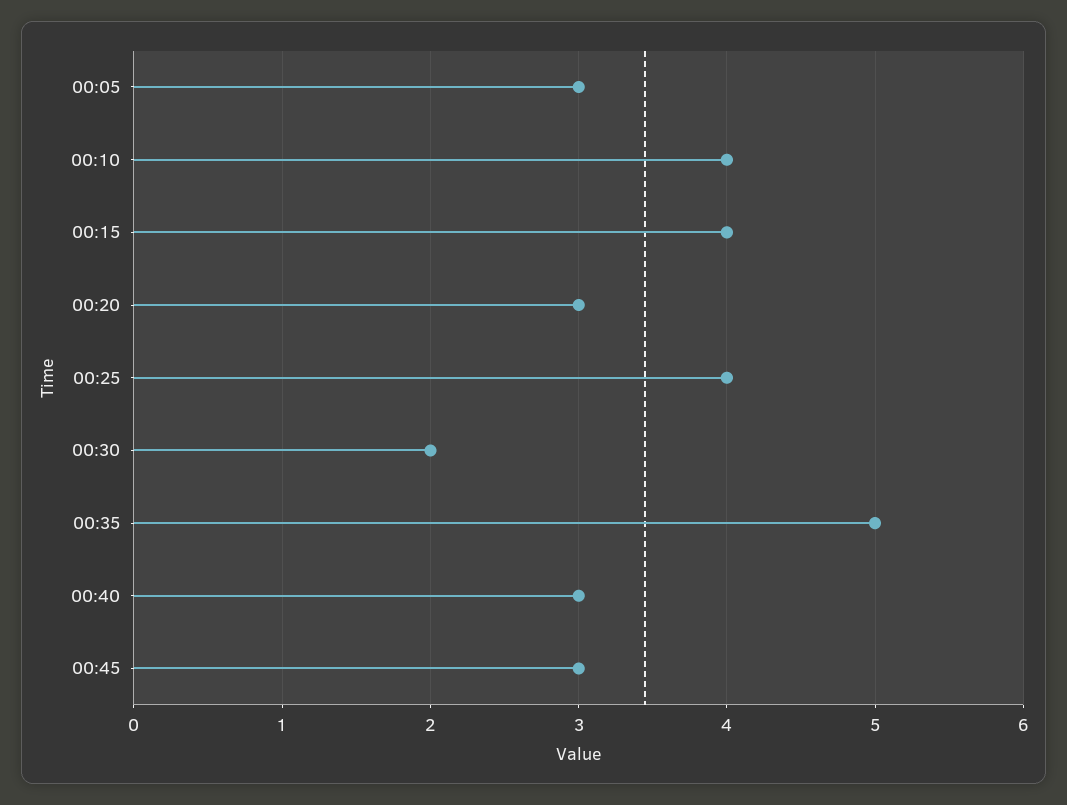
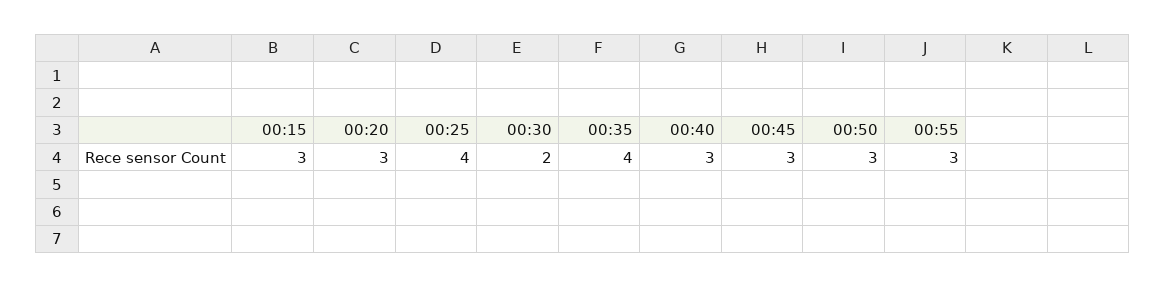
00:05: 3 -> none
00:10: 4 -> none
00:15: 4 -> 3
00:35: 5 -> 4
00:50: none -> 3
00:55: none -> 3

